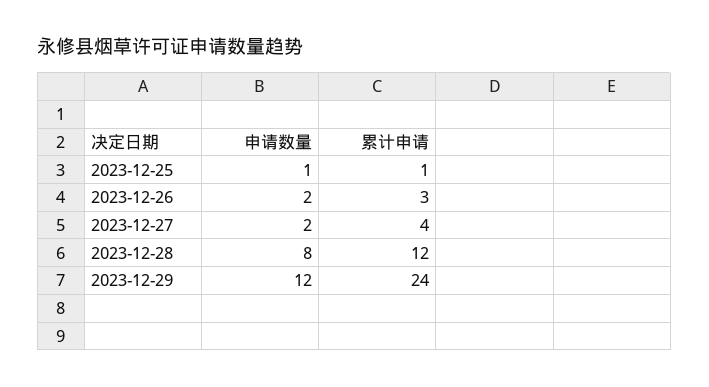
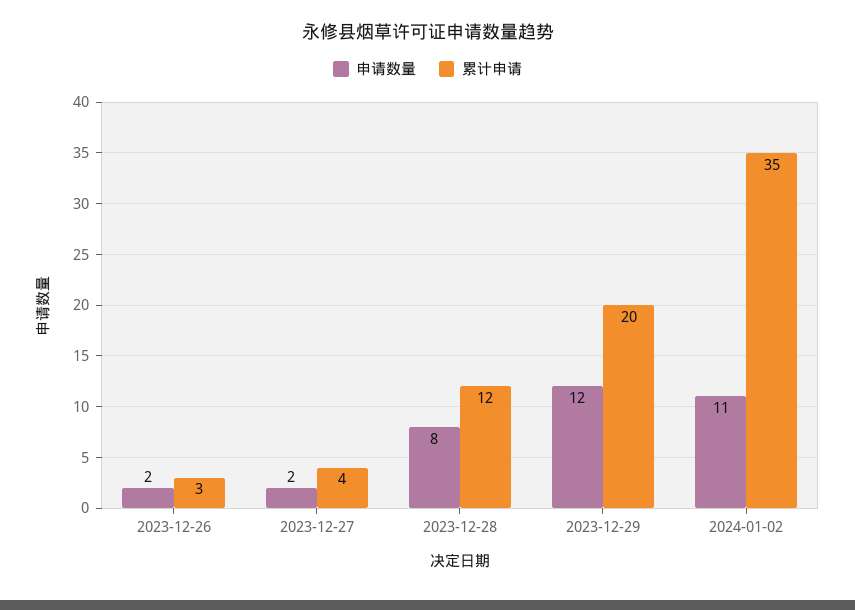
申请数量, 2023-12-25: 1 -> none
累计申请, 2023-12-25: 1 -> none
累计申请, 2023-12-29: 24 -> 20
申请数量, 2024-01-02: none -> 11
累计申请, 2024-01-02: none -> 35

